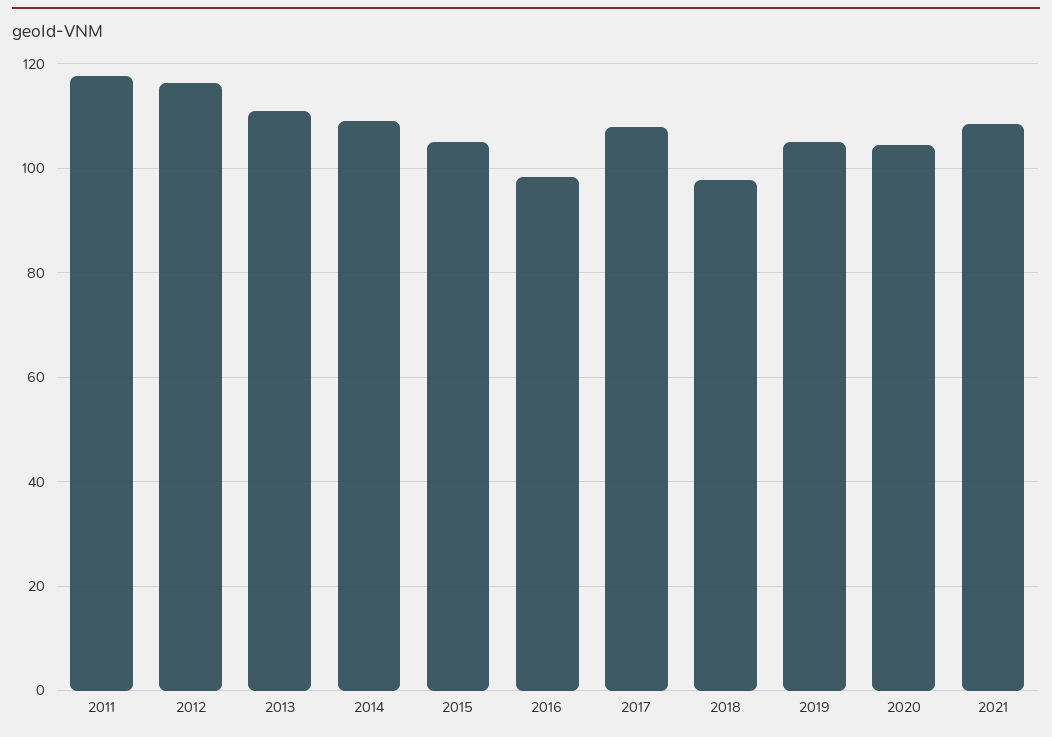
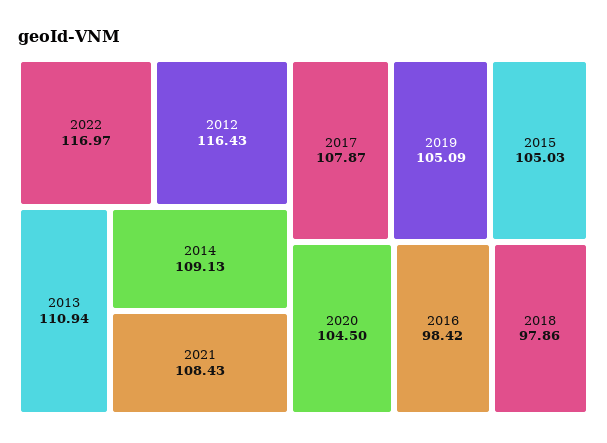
2011: 118 -> none
2022: none -> 116.97

